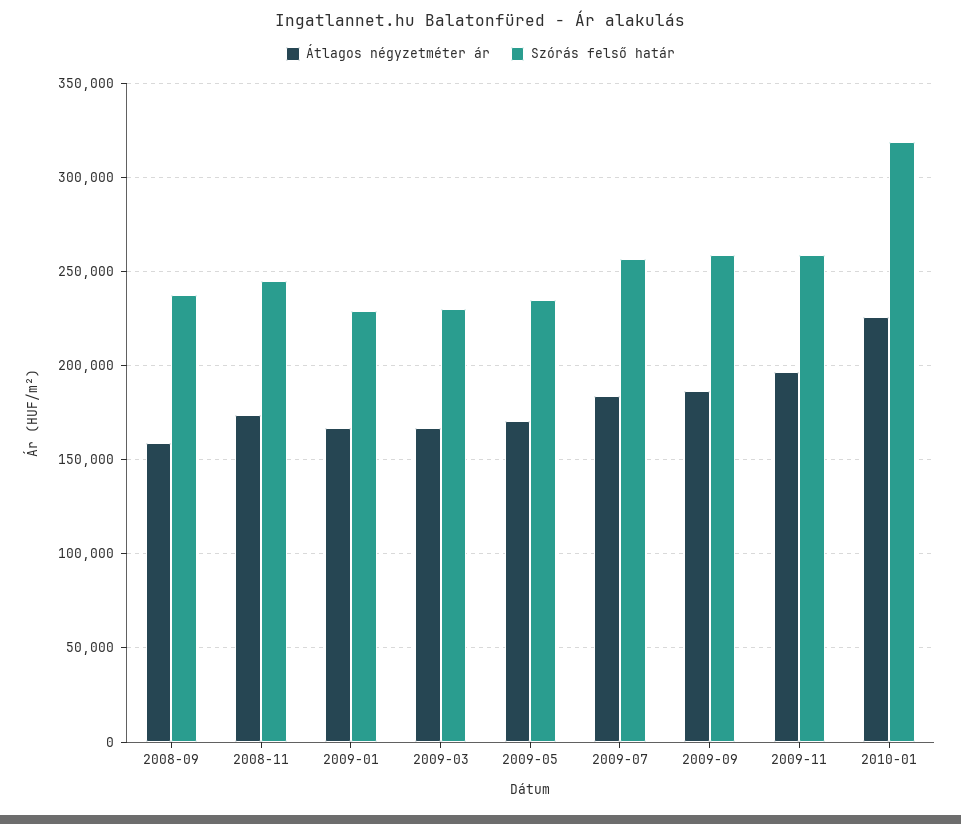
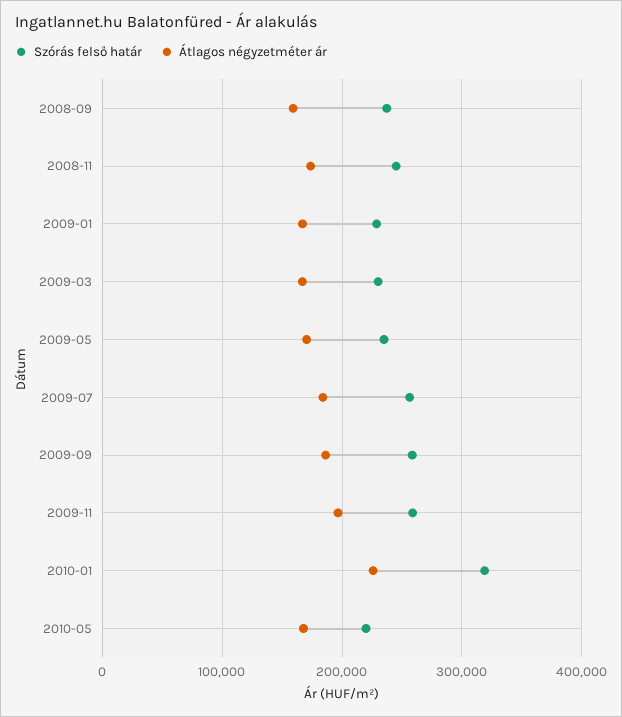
Szórás felső határ, 2010-05: none -> 220000
Átlagos négyzetméter ár, 2010-05: none -> 170000

